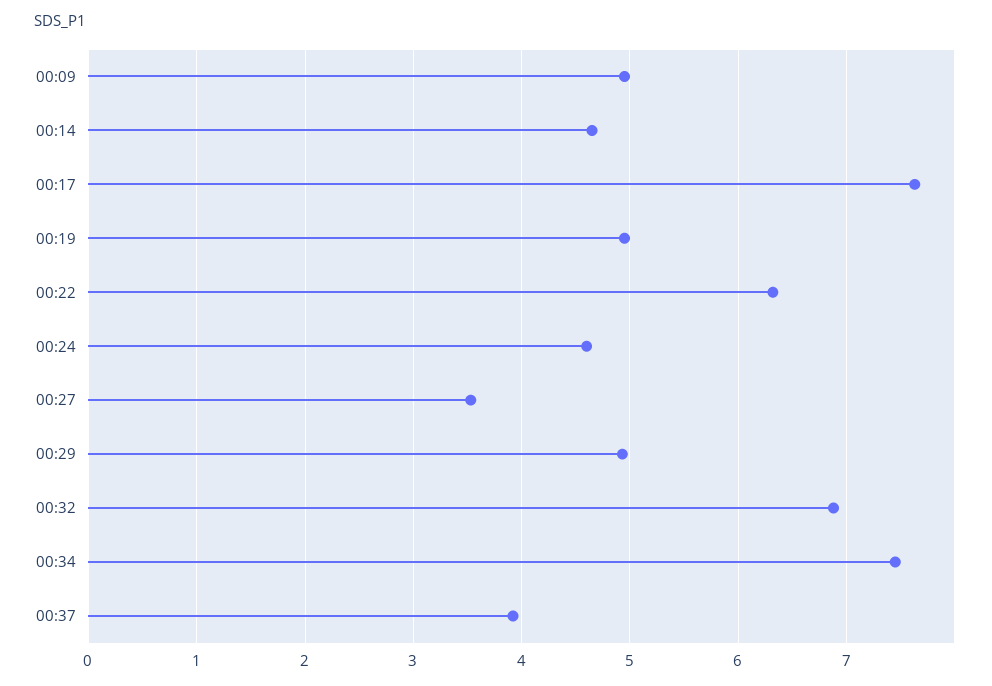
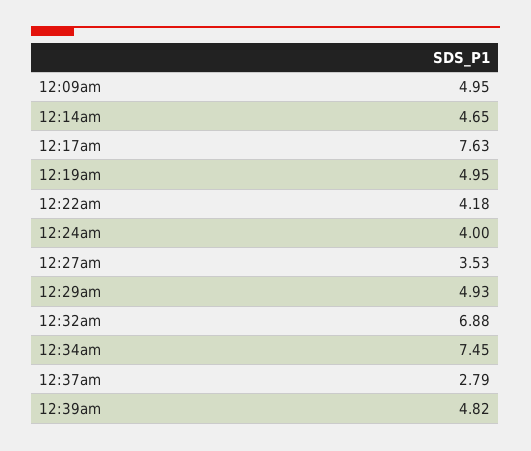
00:22: 6.3 -> 4.18
00:24: 4.6 -> 4
00:37: 3.9 -> 2.79
12:39am: none -> 4.82

